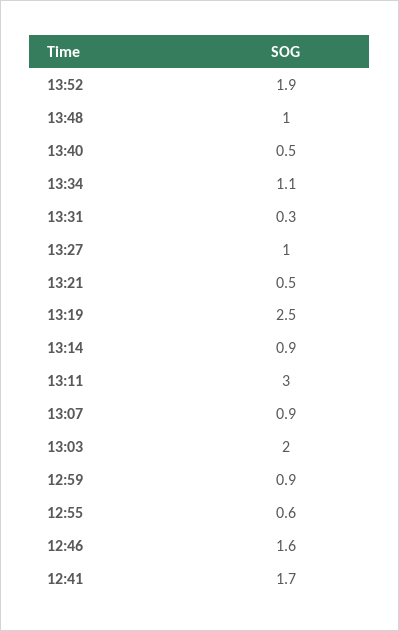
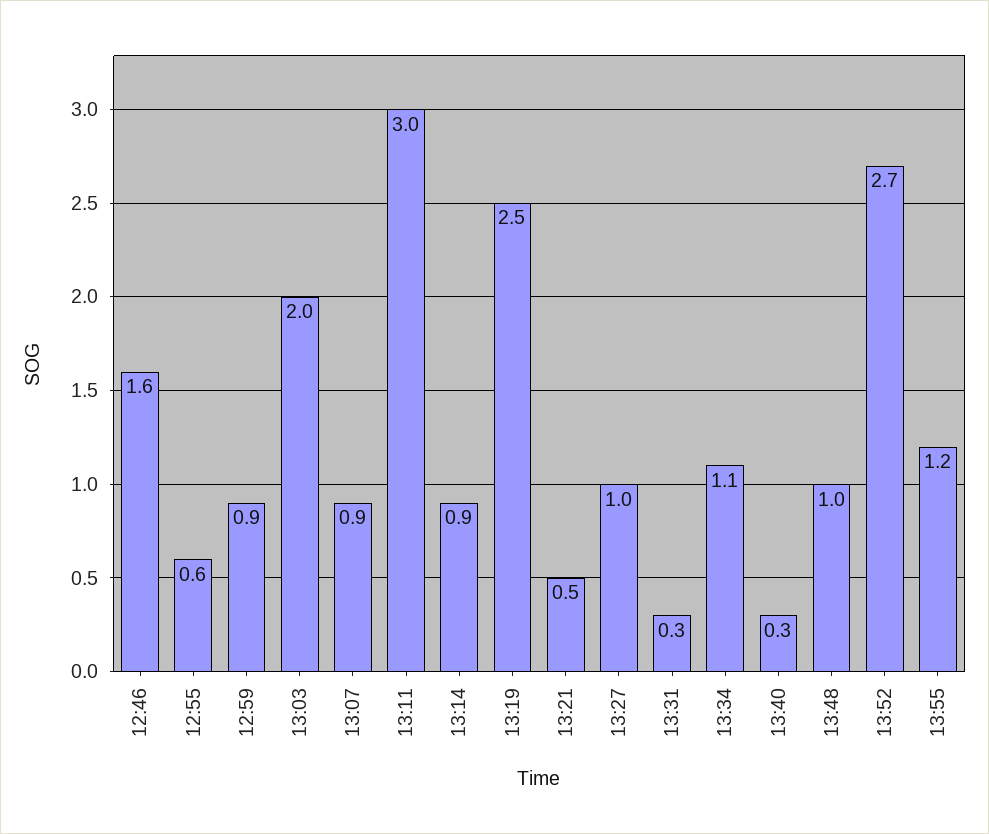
13:52: 1.9 -> 2.7
13:40: 0.5 -> 0.3
12:41: 1.7 -> none
13:55: none -> 1.2

